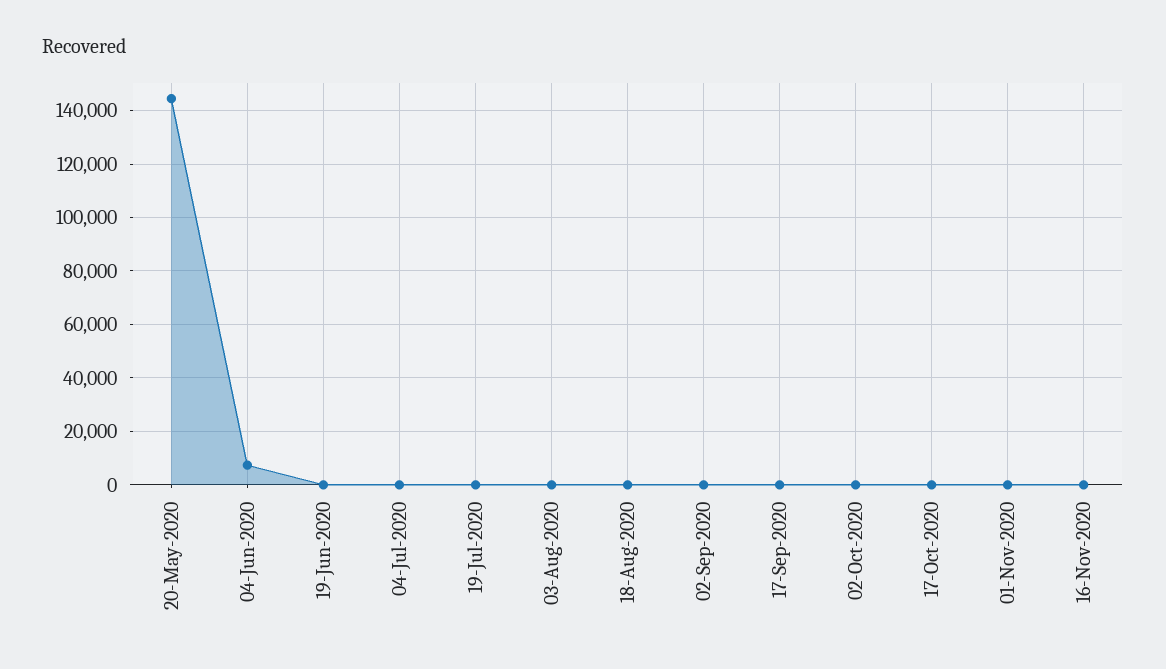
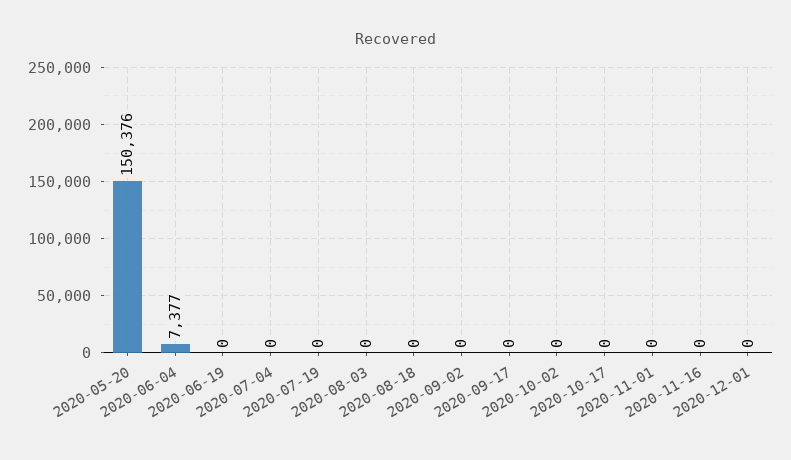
20-May-2020: 145000 -> 150376
2020-12-01: none -> 0

